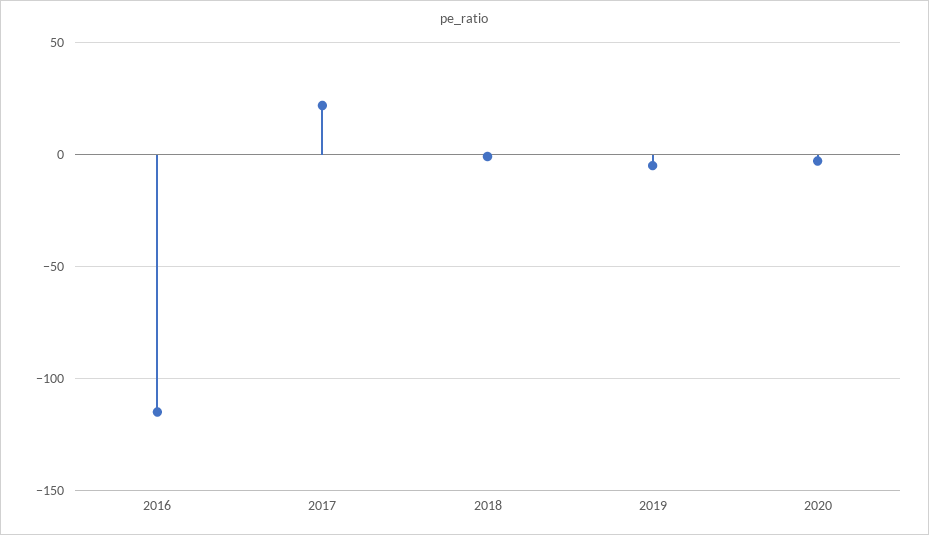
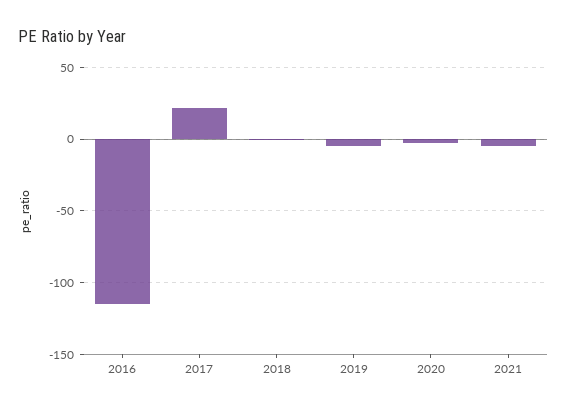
2021: none -> -5

